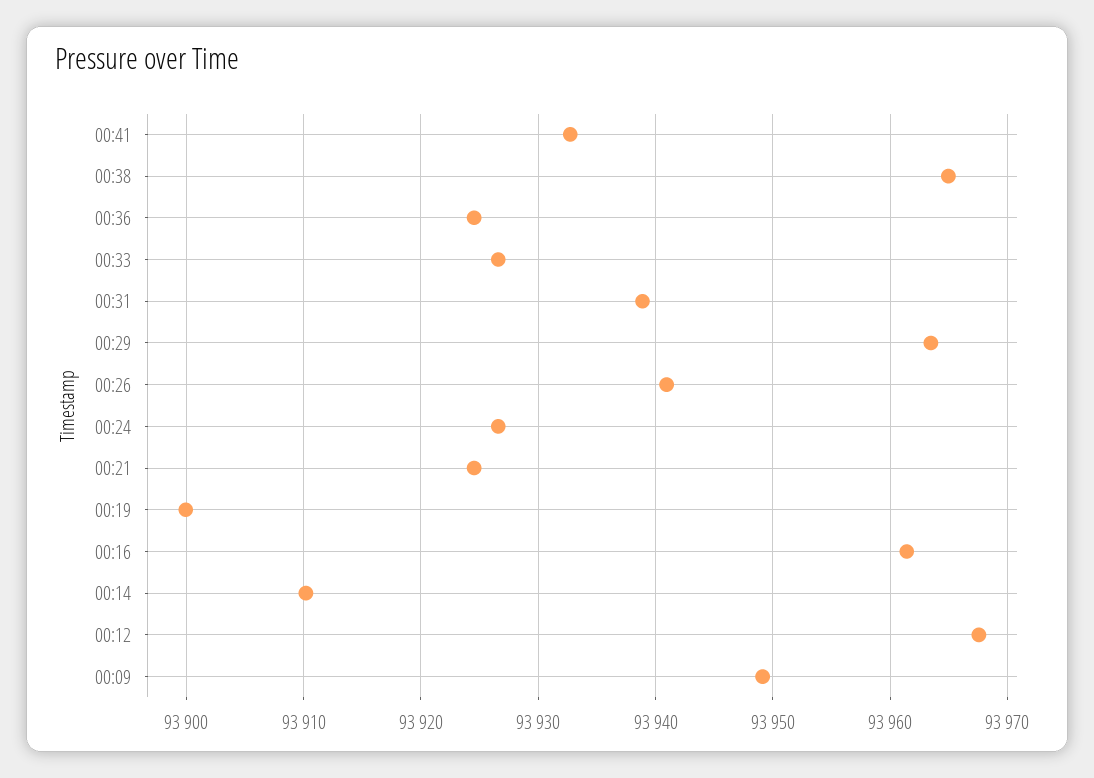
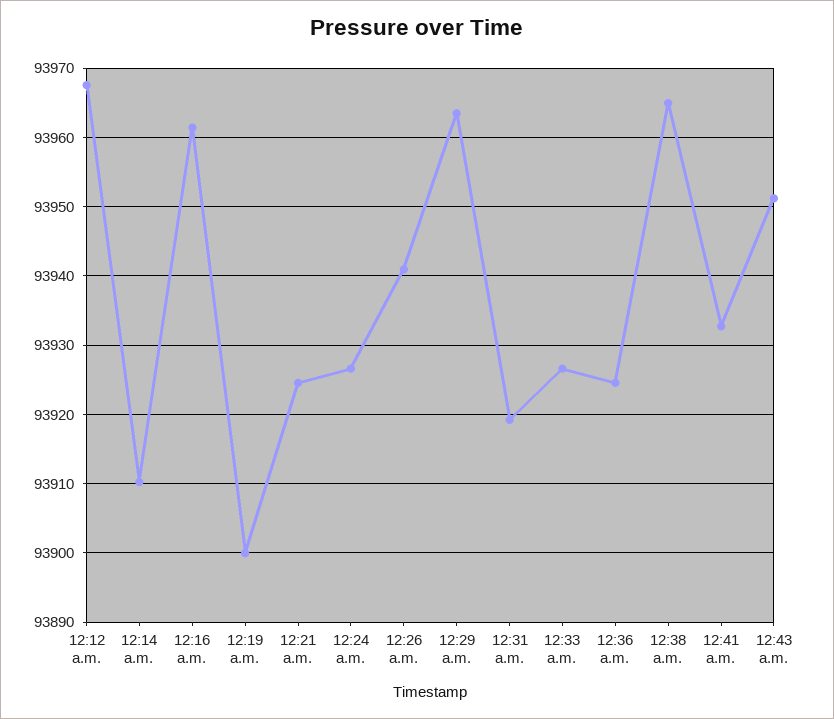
00:31: 93939 -> 93919
00:09: 93949 -> none
12:43 a.m.: none -> 93951

